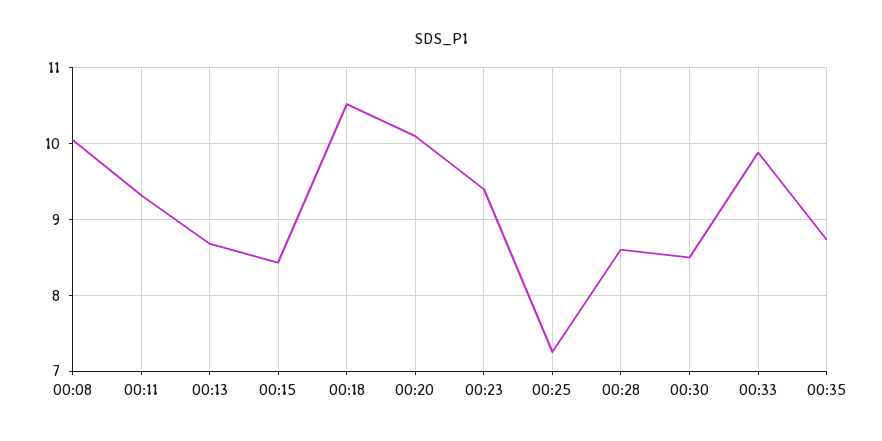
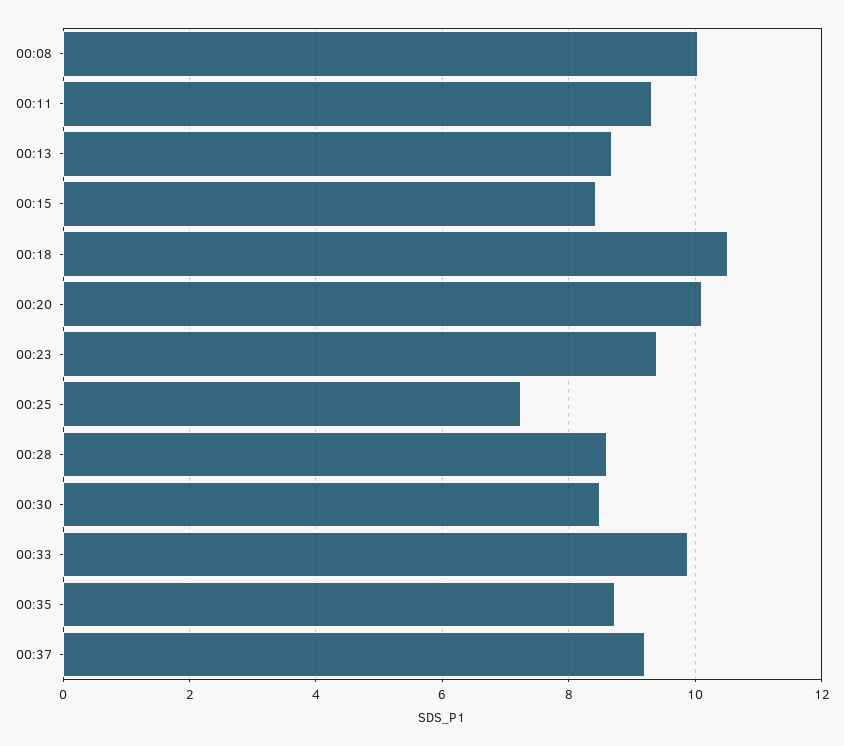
00:37: none -> 9.2

